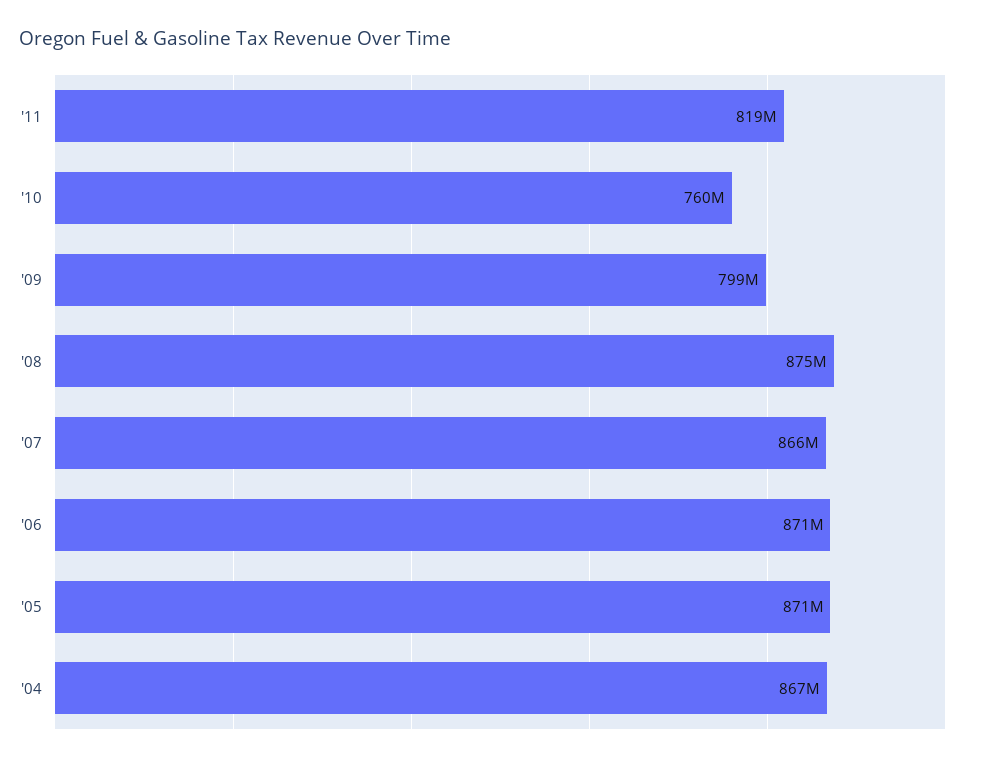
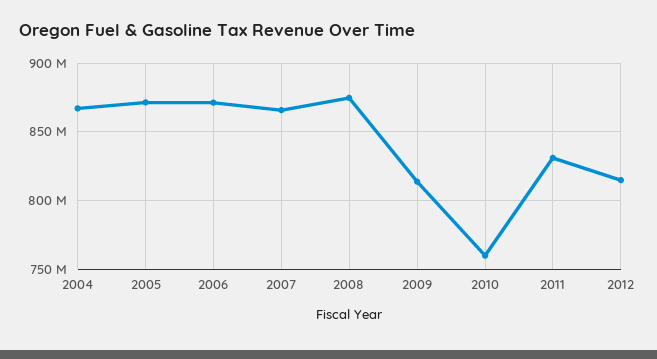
'11: 819000000 -> 830000000
'09: 799000000 -> 815000000
2012: none -> 815000000

